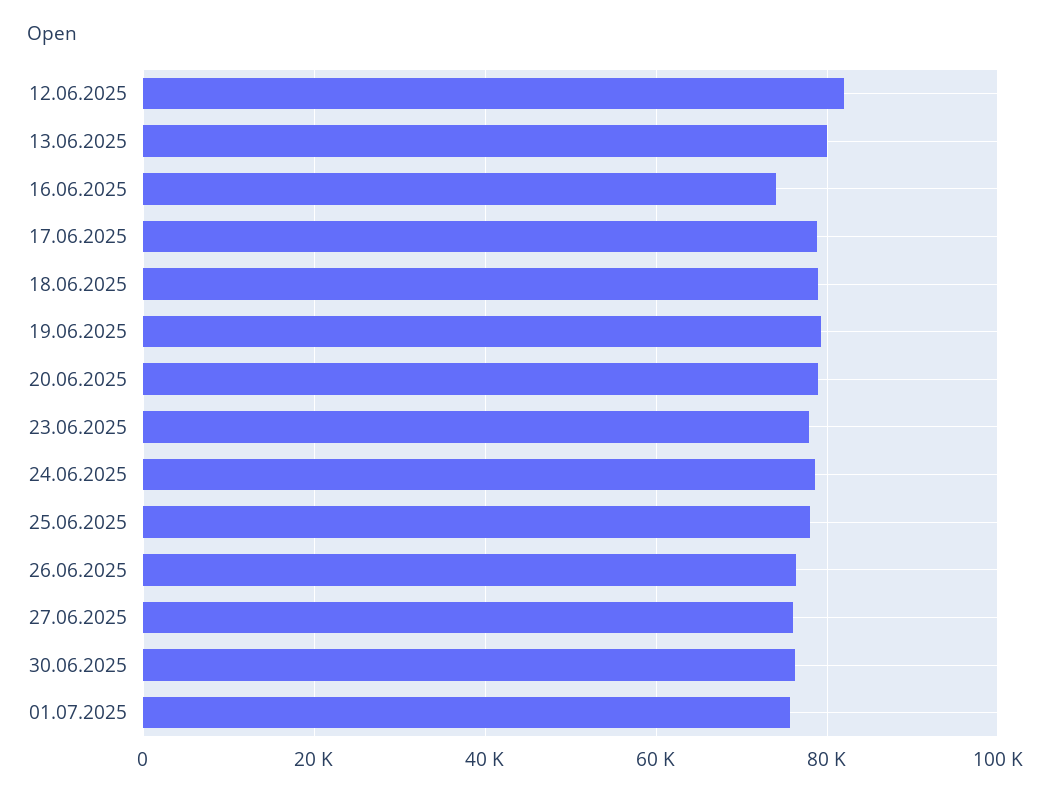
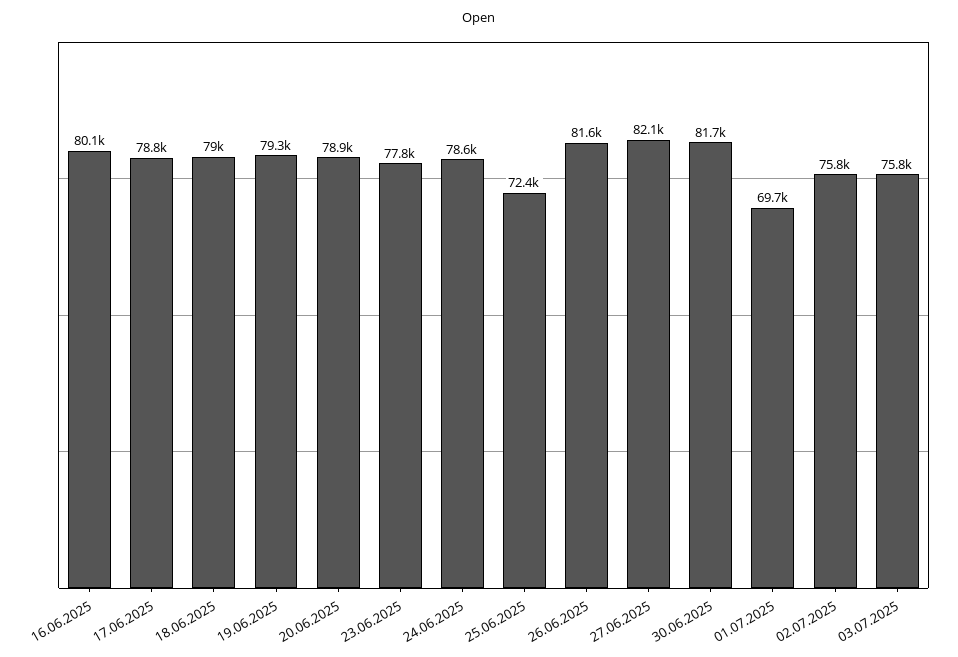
12.06.2025: 82000 -> none
13.06.2025: 80000 -> none
16.06.2025: 74000 -> 80100
25.06.2025: 78000 -> 72400
26.06.2025: 76000 -> 81600
27.06.2025: 76000 -> 82100
30.06.2025: 76000 -> 81700
01.07.2025: 76000 -> 69700
02.07.2025: none -> 75800
03.07.2025: none -> 75800

